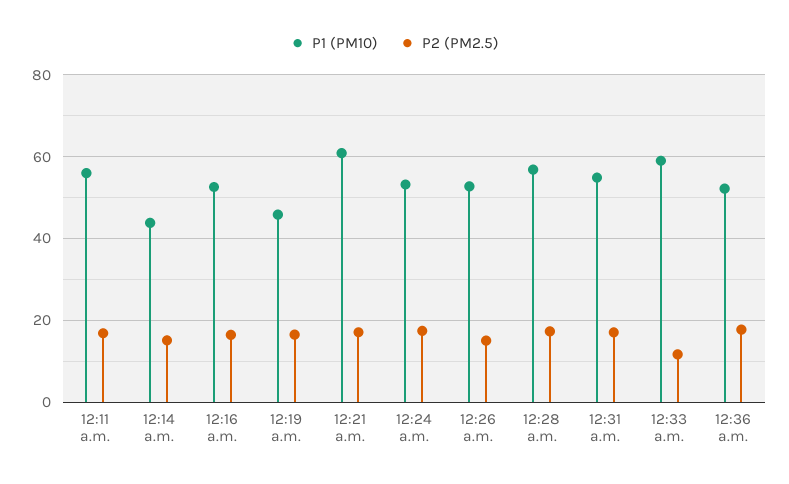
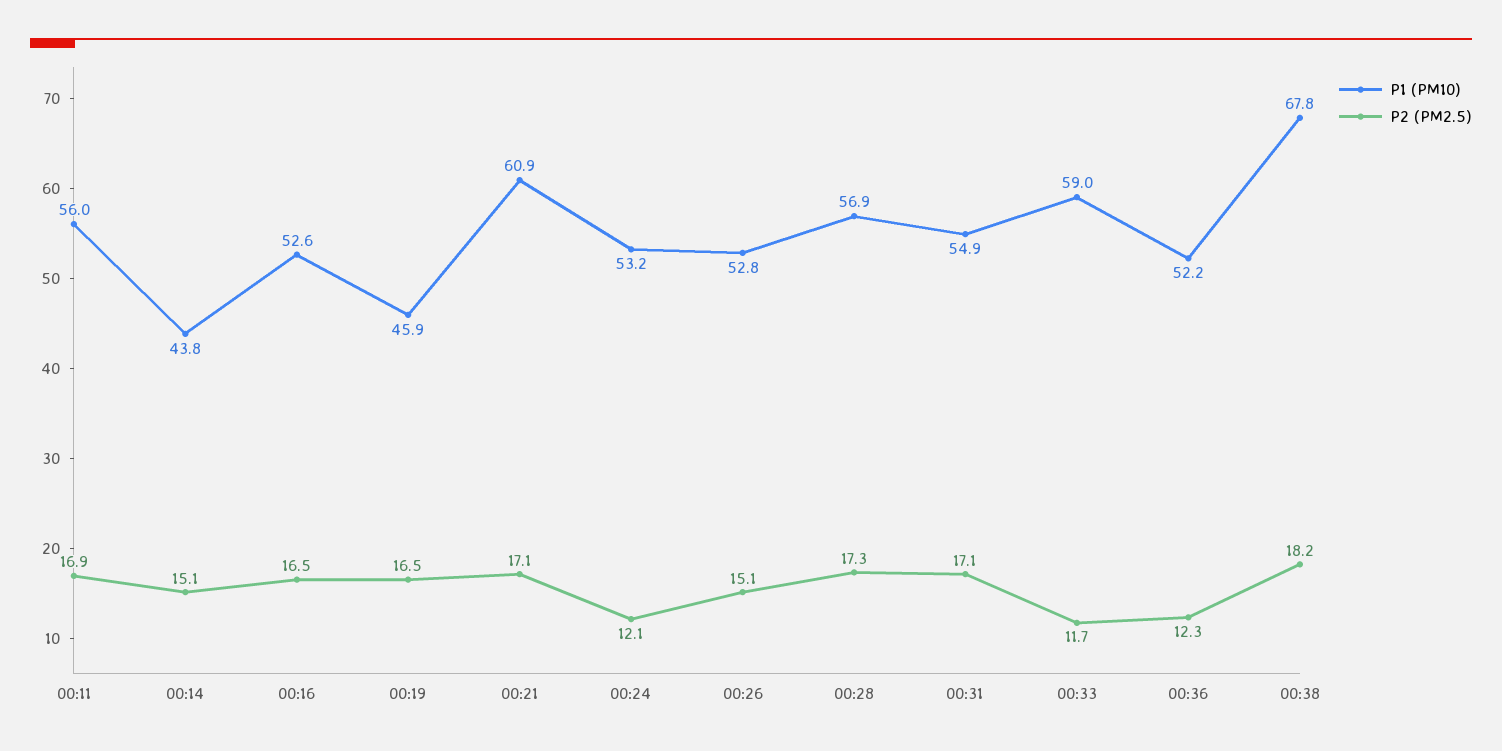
P2 (PM2.5), 12:24 a.m.: 18 -> 12.1
P2 (PM2.5), 12:36 a.m.: 18 -> 12.3
P1 (PM10), 00:38: none -> 67.8
P2 (PM2.5), 00:38: none -> 18.2

